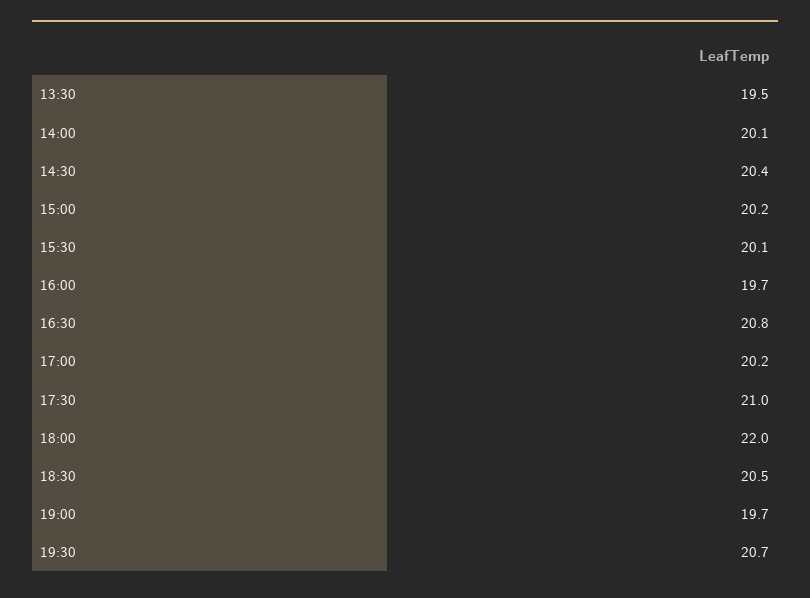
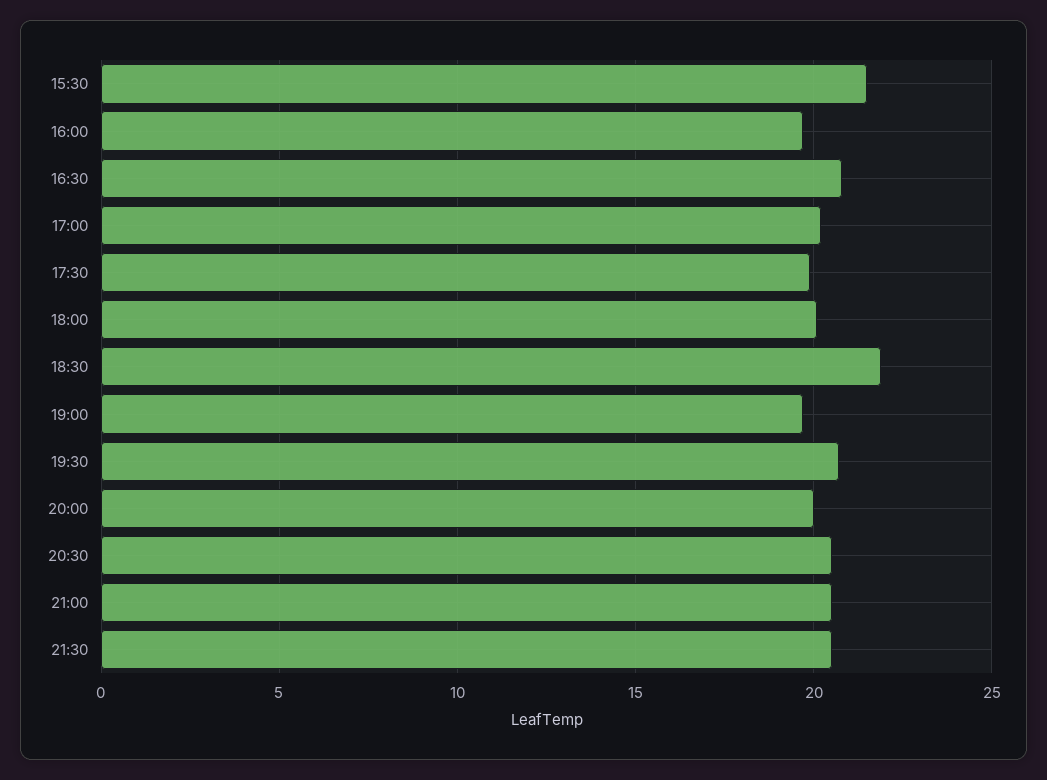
13:30: 19.5 -> none
14:00: 20.1 -> none
14:30: 20.4 -> none
15:00: 20.2 -> none
15:30: 20.1 -> 21.5
17:30: 21 -> 20
18:00: 22 -> 20
18:30: 20.5 -> 22
20:00: none -> 20
20:30: none -> 20.5
21:00: none -> 20.5
21:30: none -> 20.5

